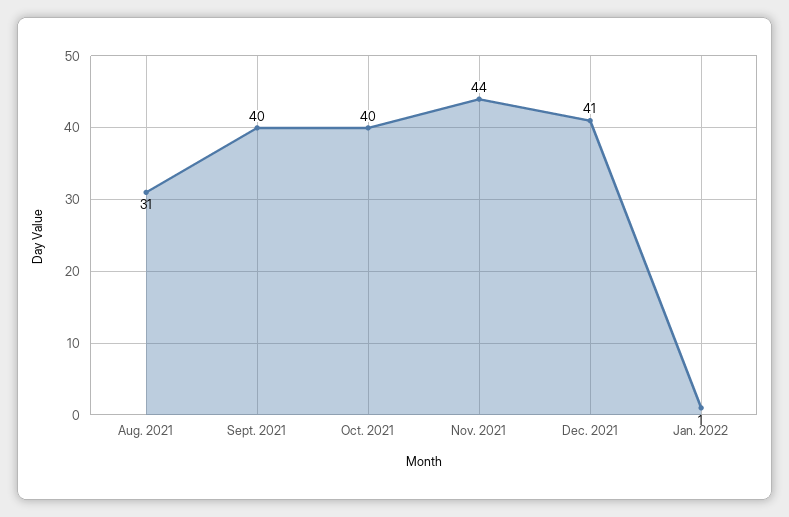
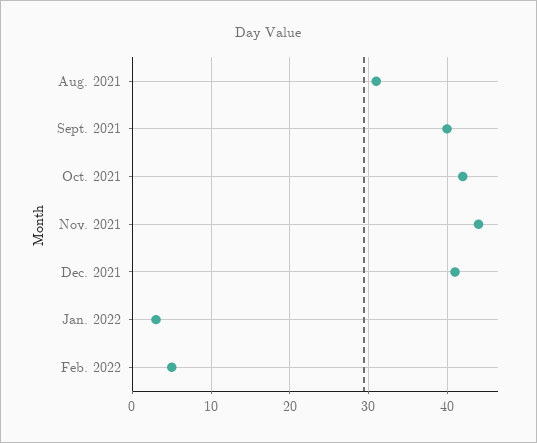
Oct. 2021: 40 -> 42
Jan. 2022: 1 -> 3
Feb. 2022: none -> 5

